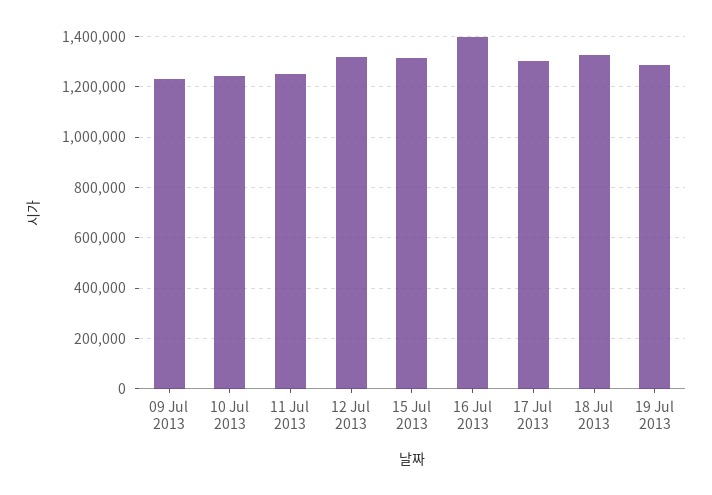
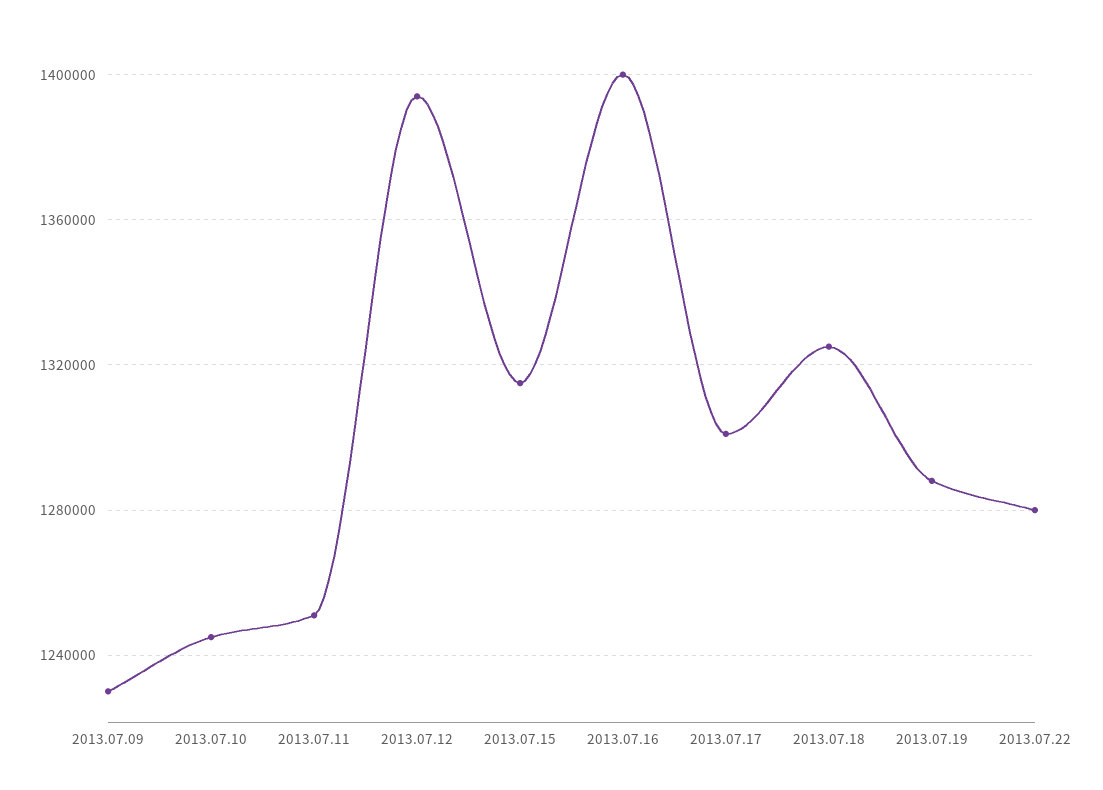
12 Jul 2013: 1325000 -> 1395000
2013.07.22: none -> 1280000

